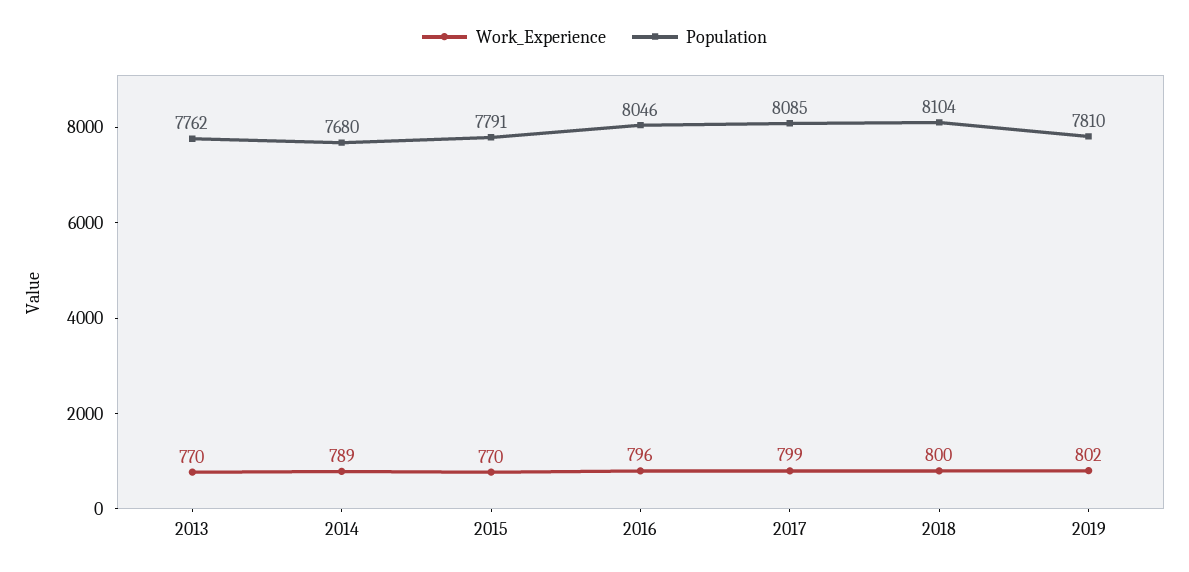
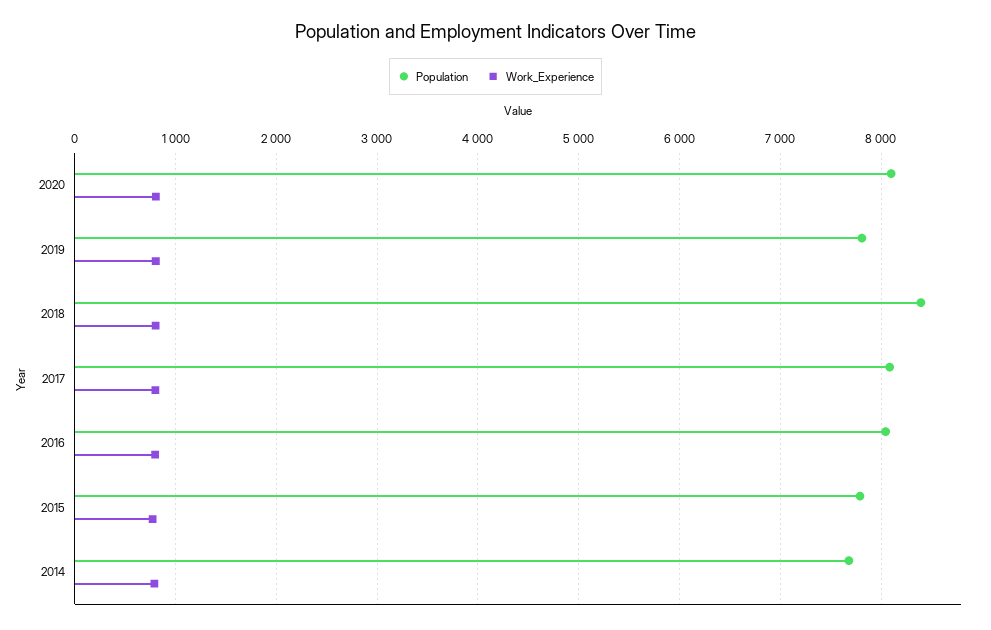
Work_Experience, 2013: 770 -> none
Population, 2013: 7762 -> none
Population, 2018: 8104 -> 8400
Population, 2020: none -> 8100
Work_Experience, 2020: none -> 800

